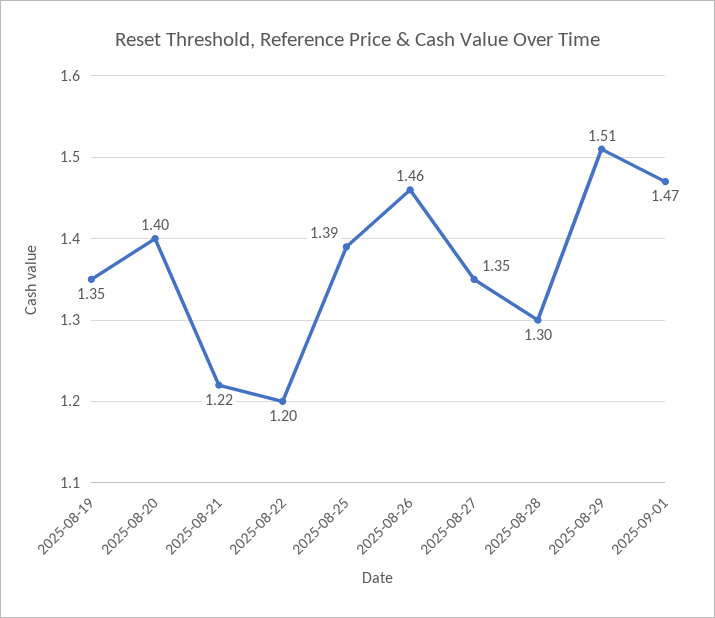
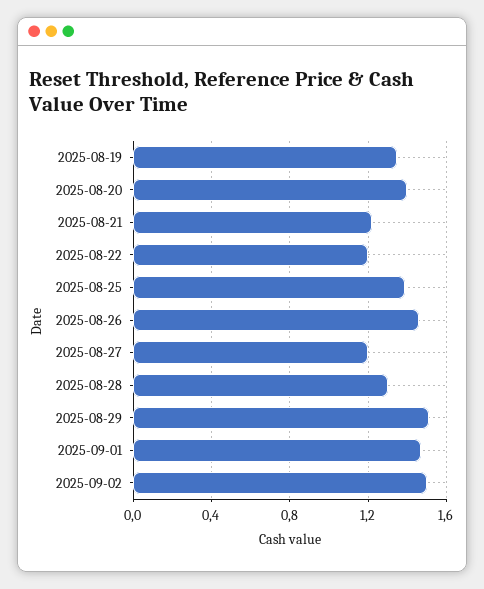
2025-08-27: 1.35 -> 1.2
2025-09-02: none -> 1.5

